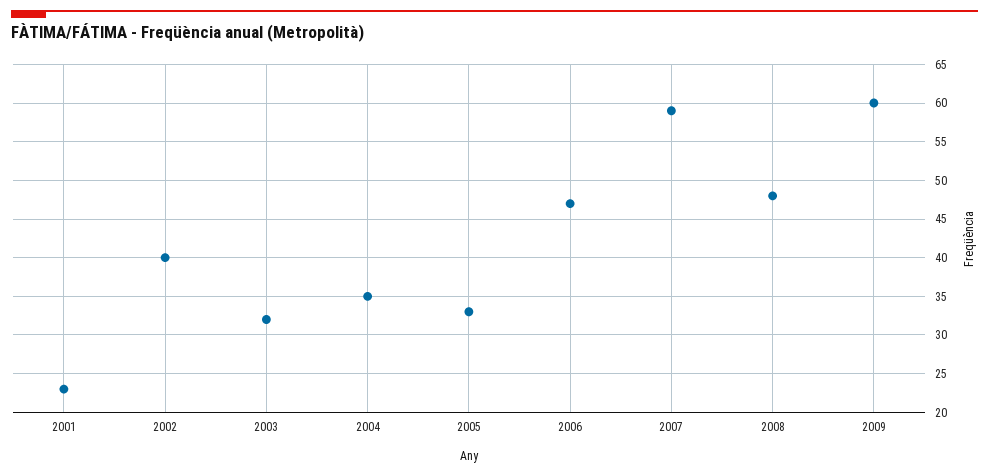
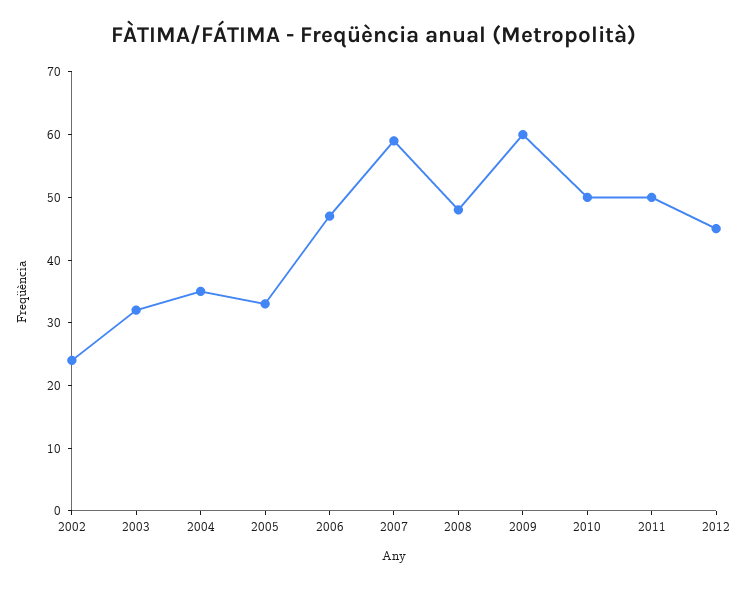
2001: 23 -> none
2002: 40 -> 25
2010: none -> 50
2011: none -> 50
2012: none -> 45

